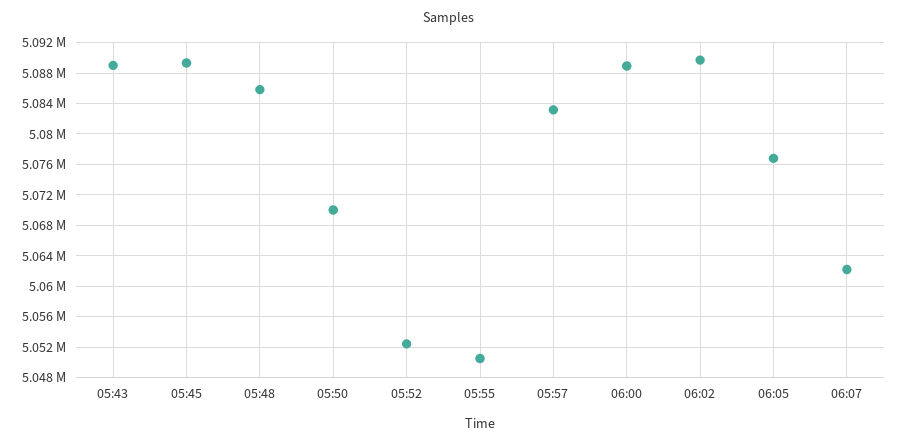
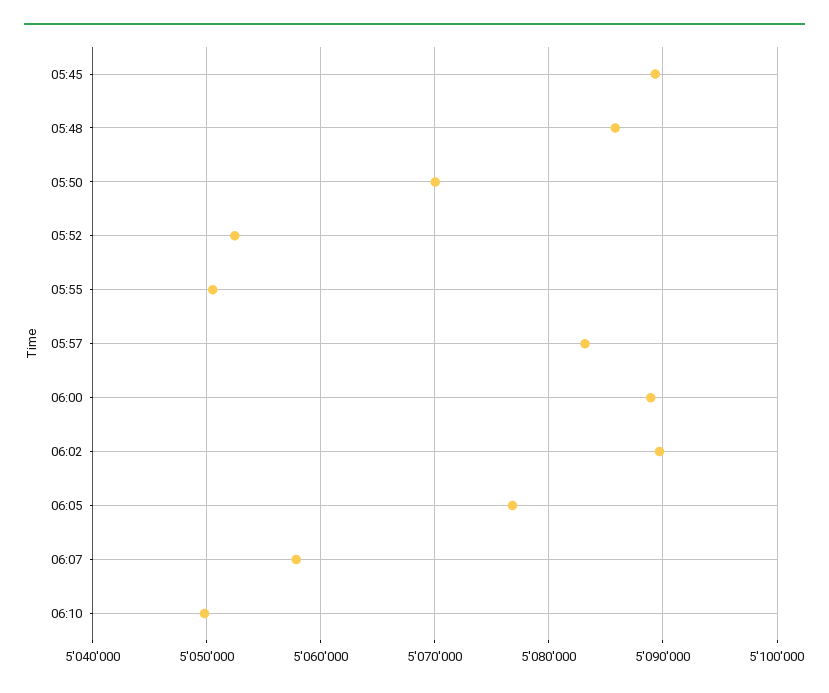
05:43: 5089000 -> none
06:07: 5062000 -> 5058000
06:10: none -> 5050000

